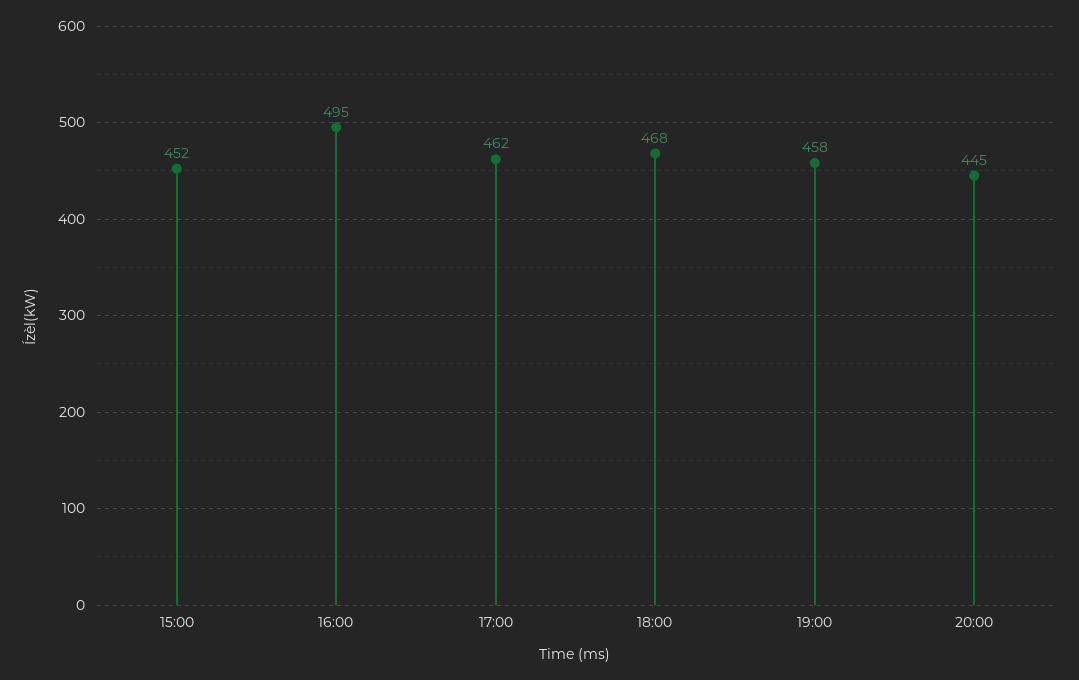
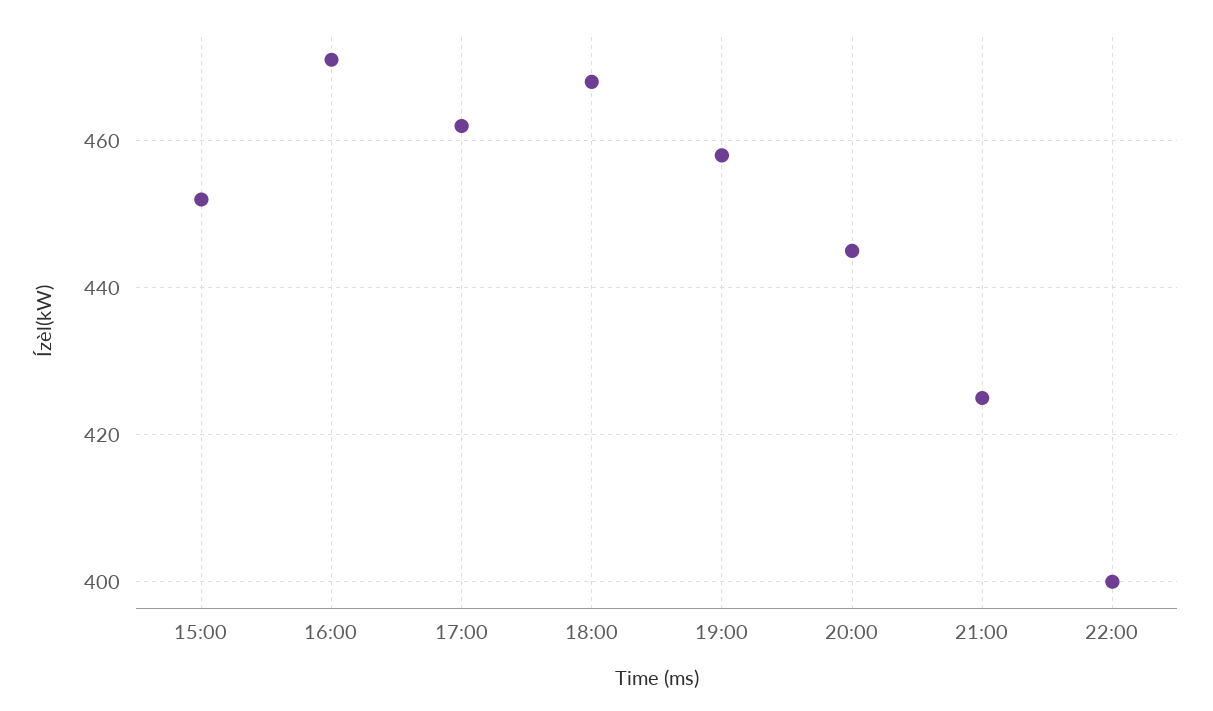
16:00: 495 -> 470
21:00: none -> 425
22:00: none -> 400

